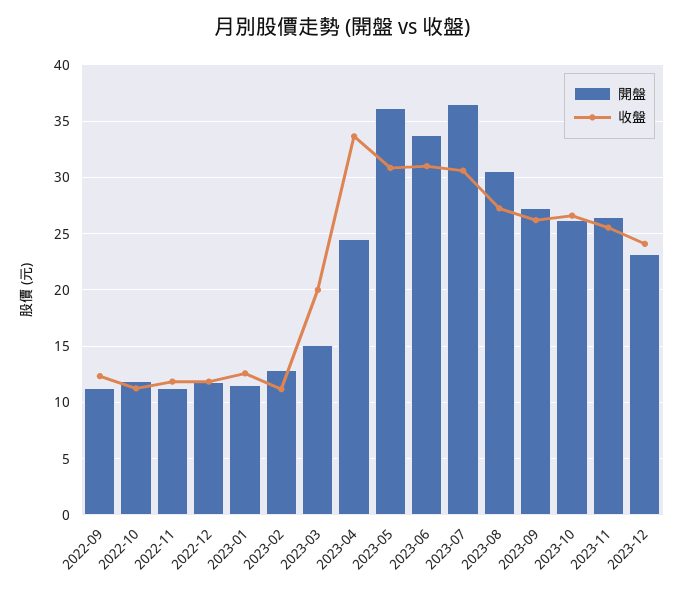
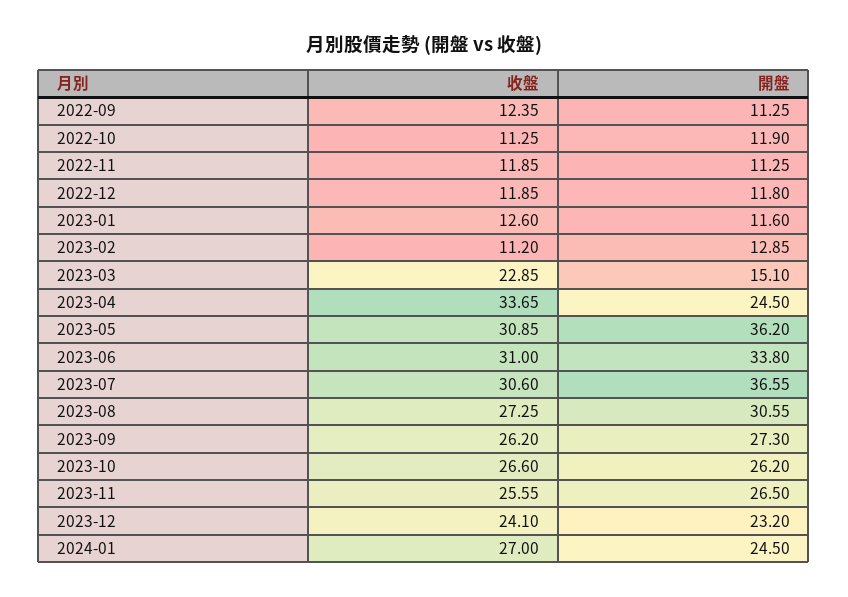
收盤, 2023-03: 20 -> 22.85
收盤, 2024-01: none -> 27
開盤, 2024-01: none -> 24.5

